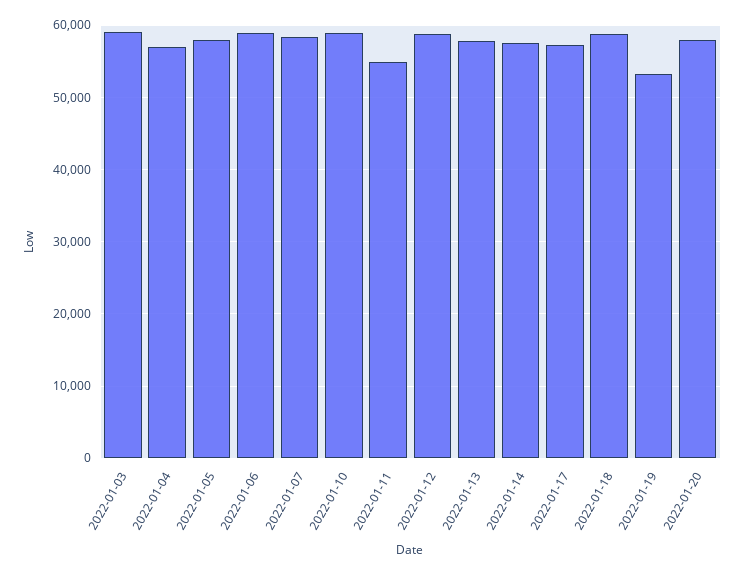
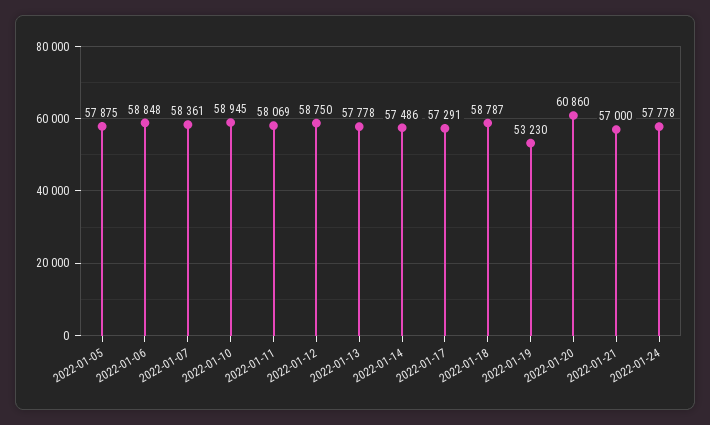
2022-01-03: 59000 -> none
2022-01-04: 57000 -> none
2022-01-11: 55000 -> 58069
2022-01-20: 58000 -> 60860
2022-01-21: none -> 57000
2022-01-24: none -> 57778

